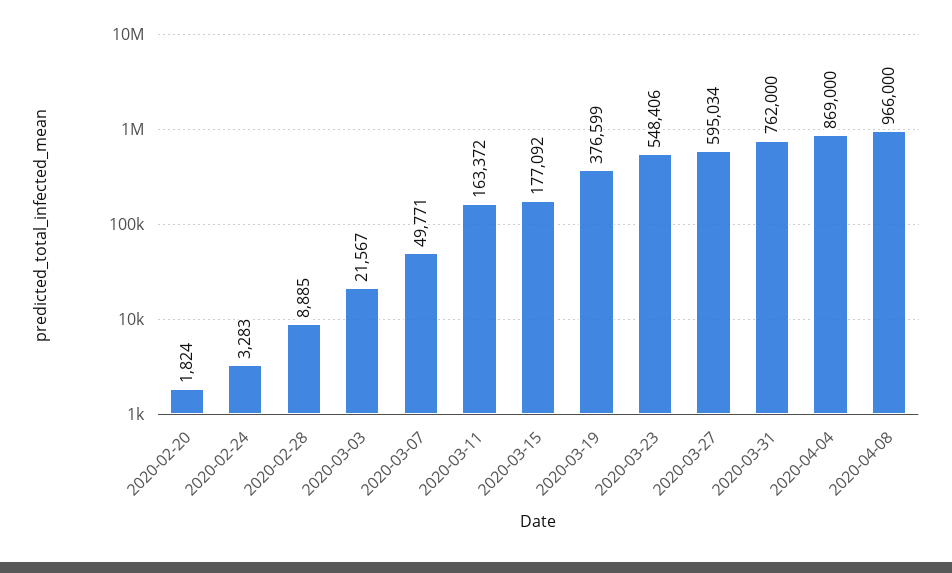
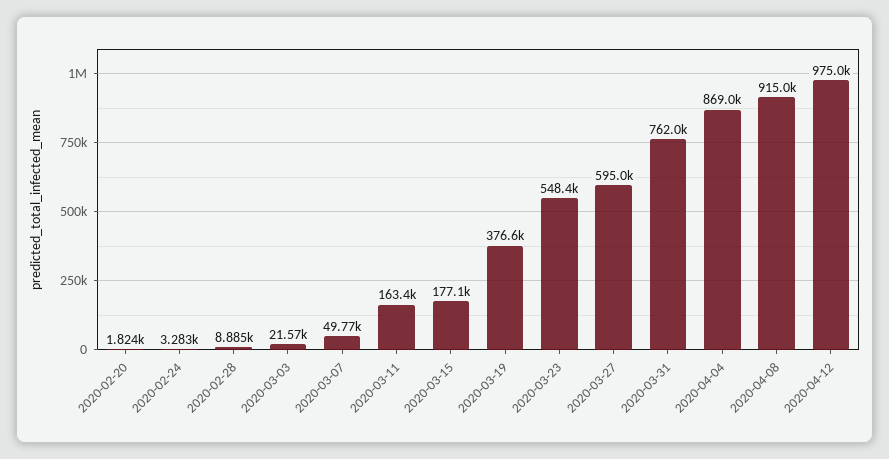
2020-04-08: 966000 -> 915000
2020-04-12: none -> 975000

